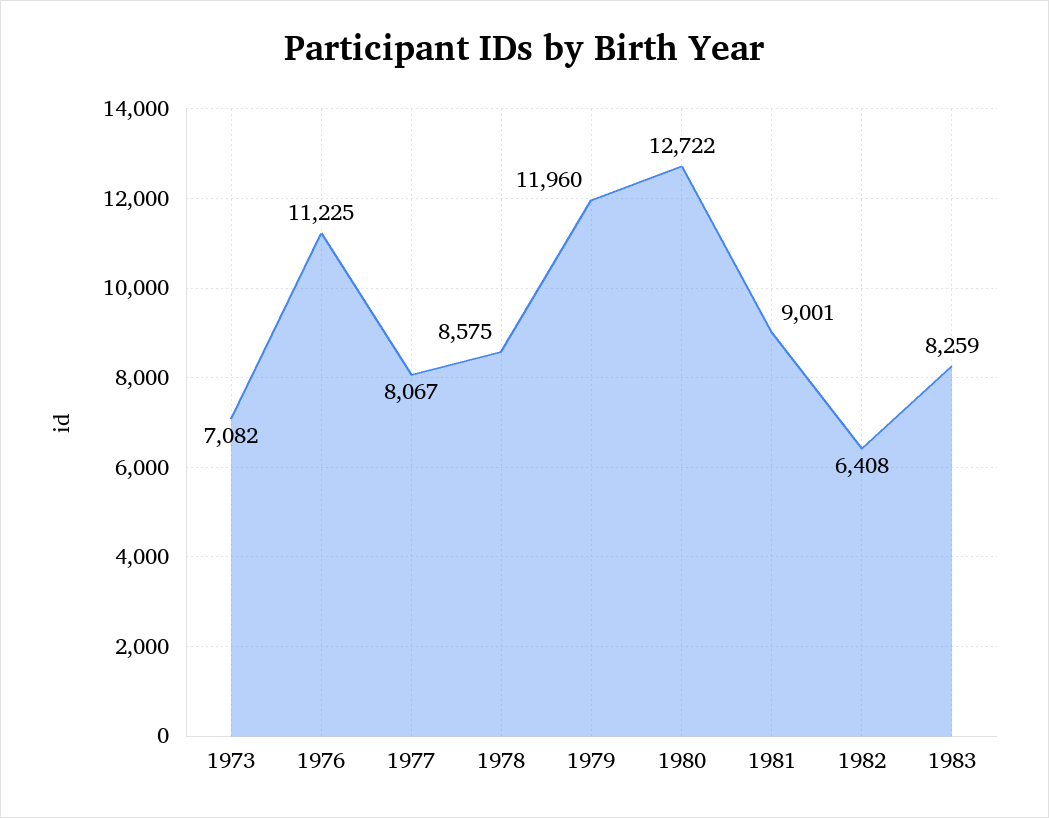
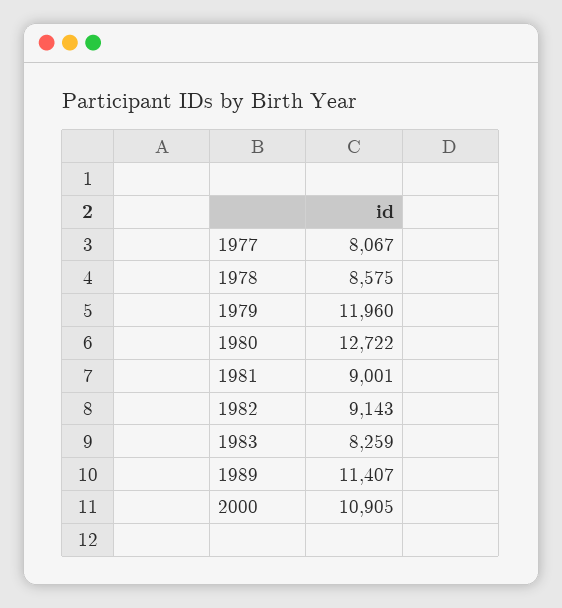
1973: 7082 -> none
1976: 11225 -> none
1982: 6408 -> 9143
1989: none -> 11407
2000: none -> 10905

